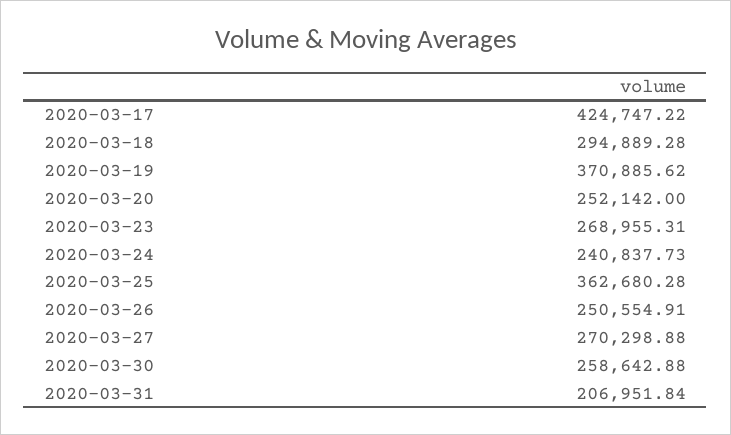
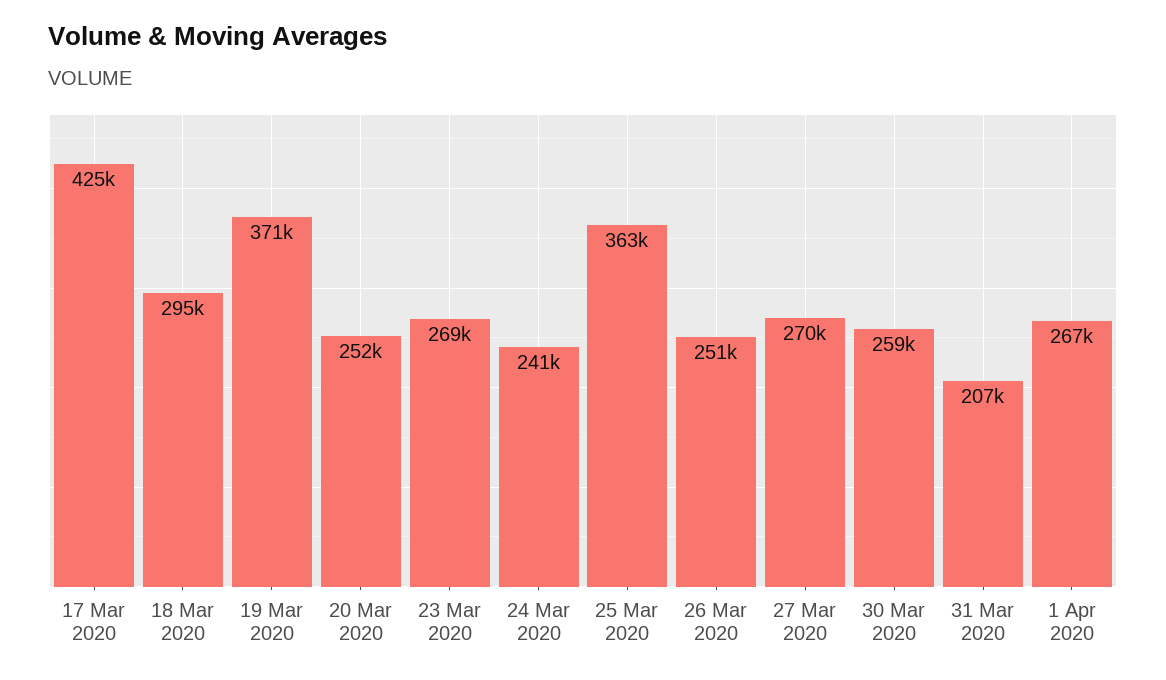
1 Apr 2020: none -> 267000

